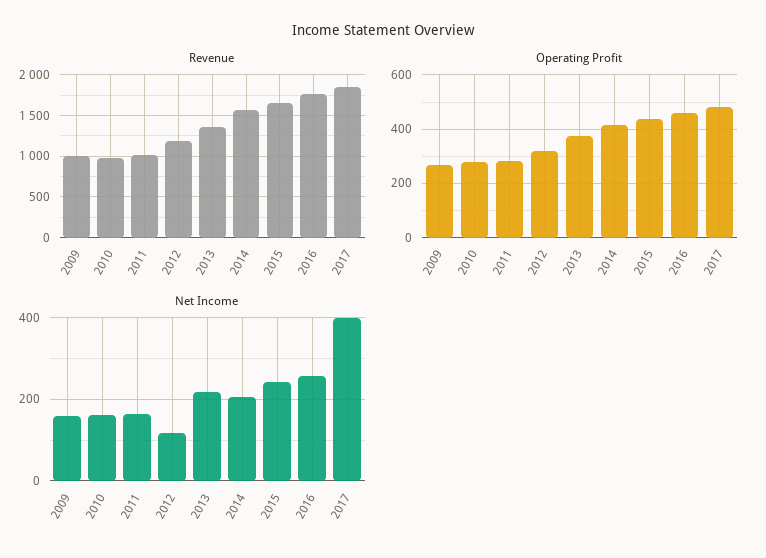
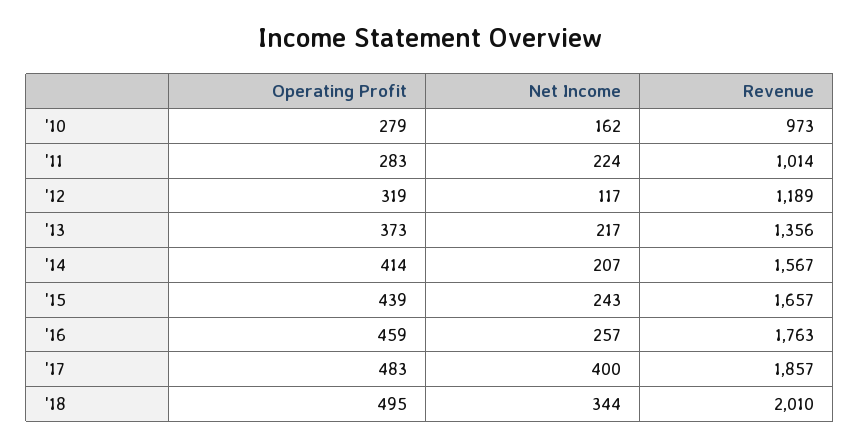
Revenue, 2009: 1000 -> none
Operating Profit, 2009: 275 -> none
Net Income, 2009: 160 -> none
Net Income, 2011: 160 -> 224
Operating Profit, '18: none -> 495
Net Income, '18: none -> 344
Revenue, '18: none -> 2010

